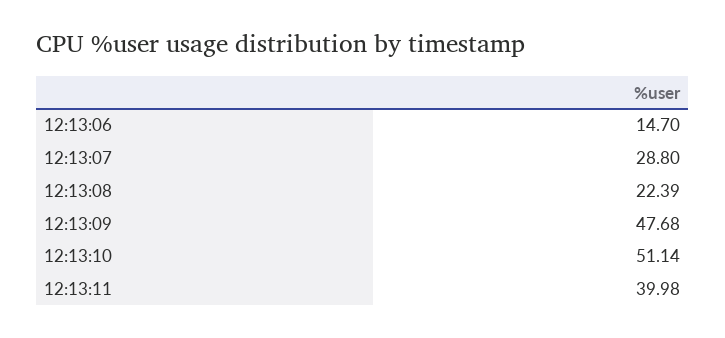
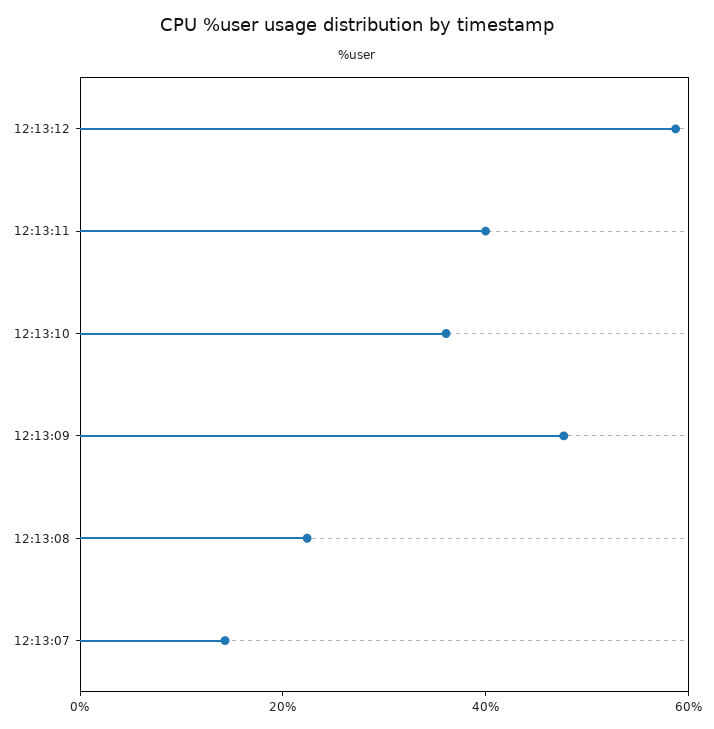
12:13:06: 14.7 -> none
12:13:07: 28.8 -> 15
12:13:10: 51.14 -> 35
12:13:12: none -> 60

